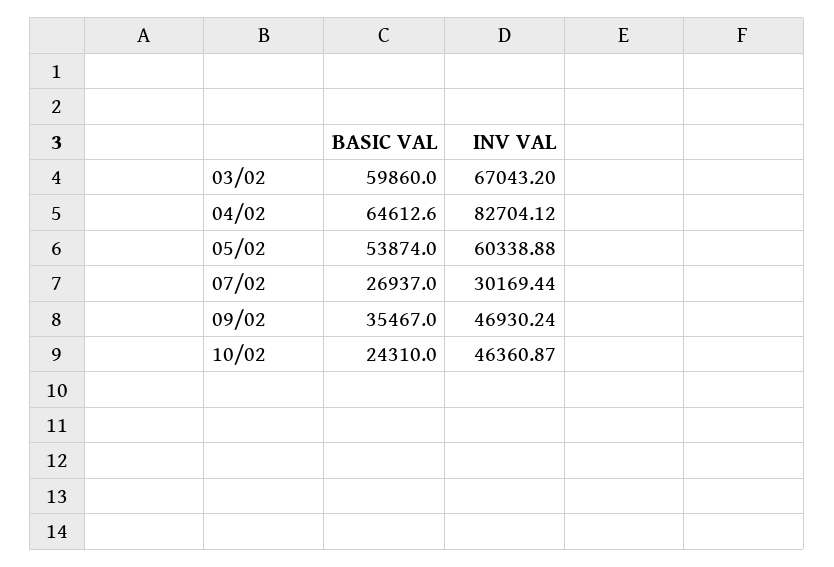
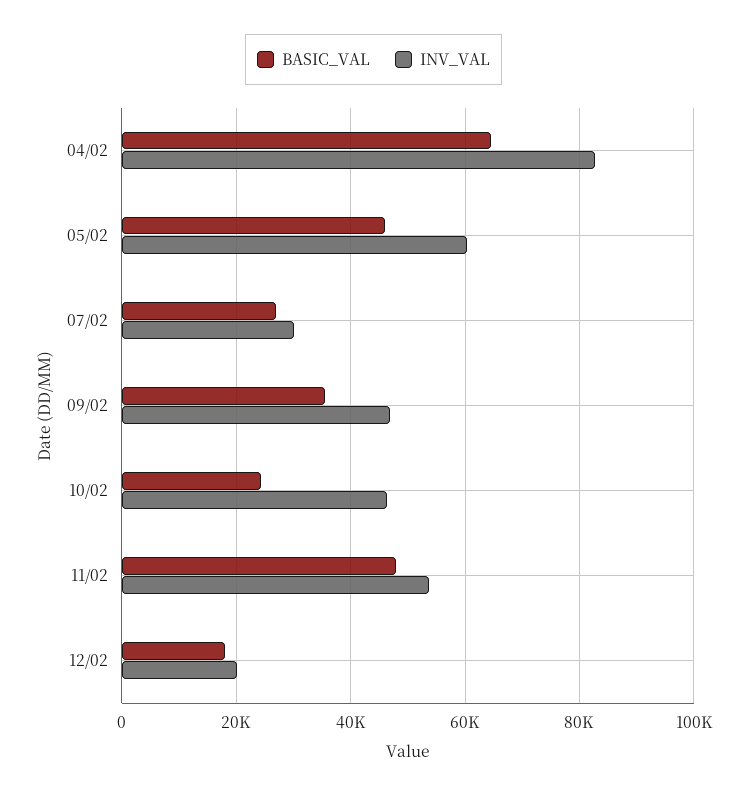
BASIC VAL, 03/02: 59860 -> none
INV VAL, 03/02: 67043.2 -> none
BASIC VAL, 05/02: 53874 -> 46000
BASIC VAL, 11/02: none -> 48000
INV VAL, 11/02: none -> 54000
BASIC VAL, 12/02: none -> 18000
INV VAL, 12/02: none -> 20000

